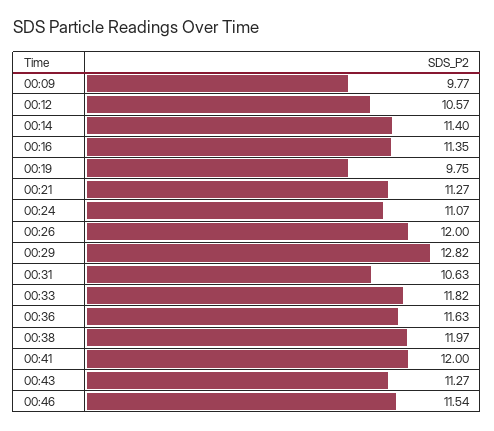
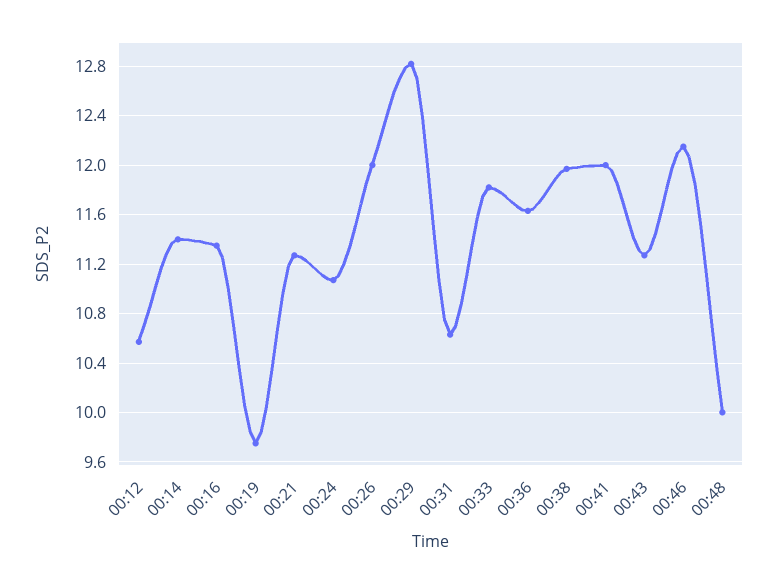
00:09: 9.77 -> none
00:46: 11.54 -> 12.15
00:48: none -> 10

